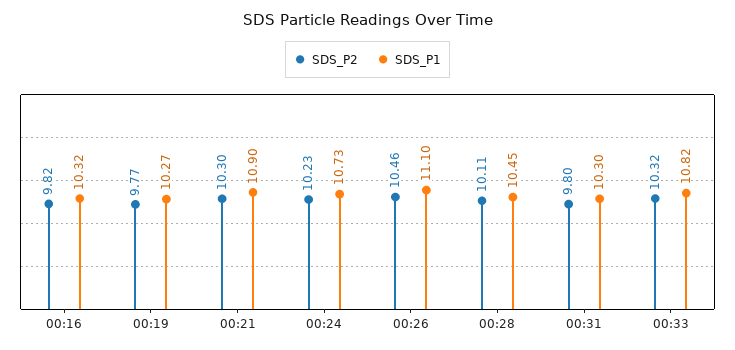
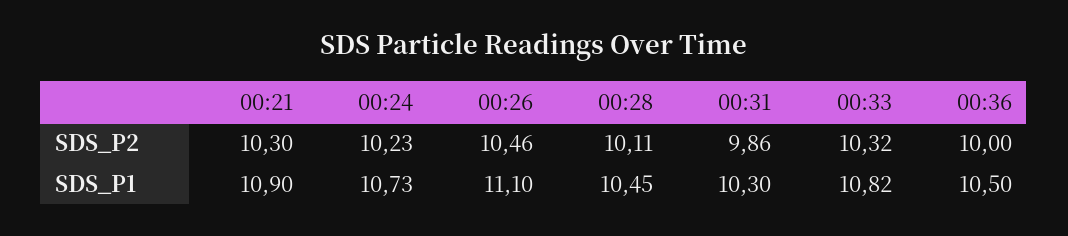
SDS_P2, 00:16: 9.82 -> none
SDS_P1, 00:16: 10.32 -> none
SDS_P2, 00:19: 9.77 -> none
SDS_P1, 00:19: 10.27 -> none
SDS_P2, 00:31: 9.8 -> 9.86
SDS_P2, 00:36: none -> 10
SDS_P1, 00:36: none -> 10.5

